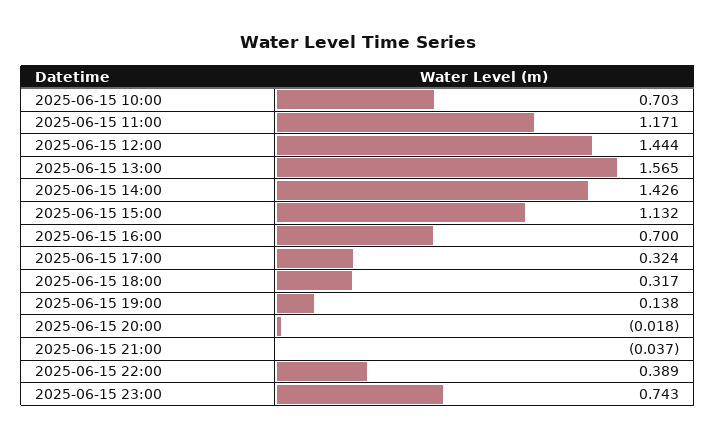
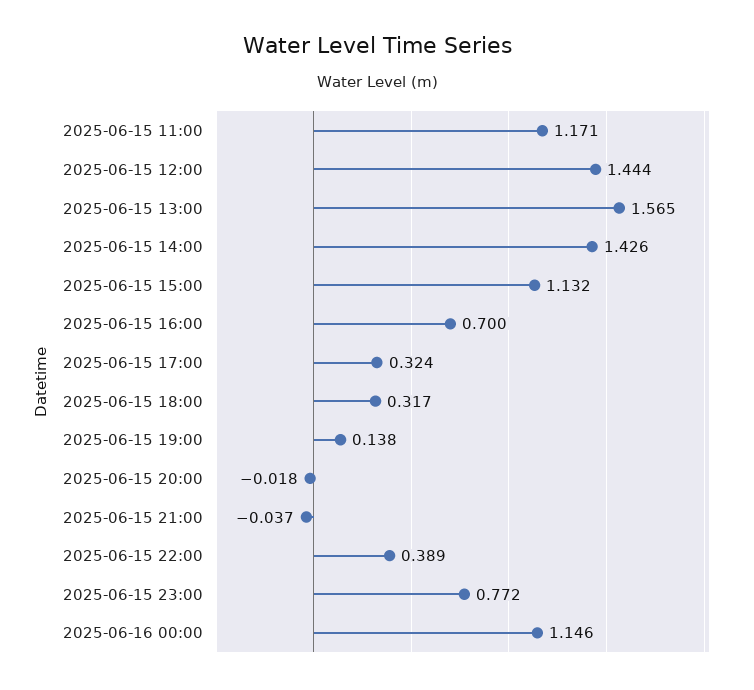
2025-06-15 10:00: 0.703 -> none
2025-06-15 23:00: 0.743 -> 0.772
2025-06-16 00:00: none -> 1.146

